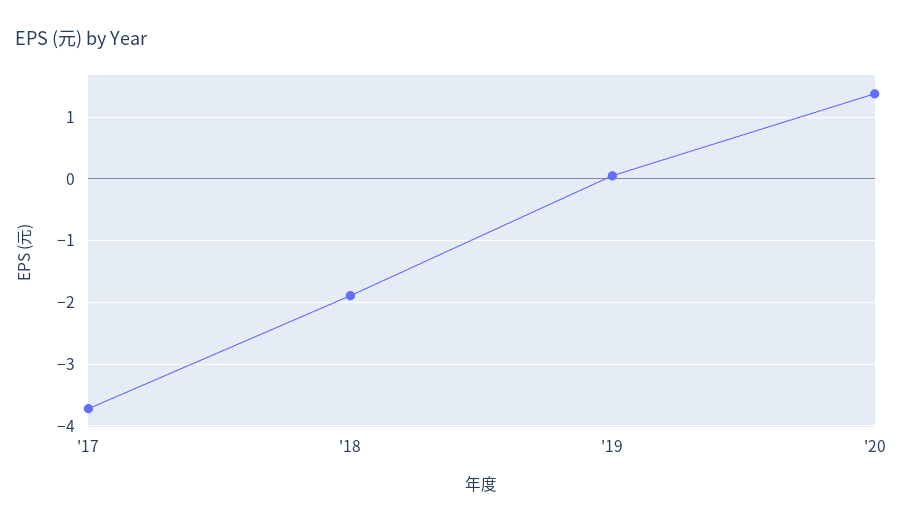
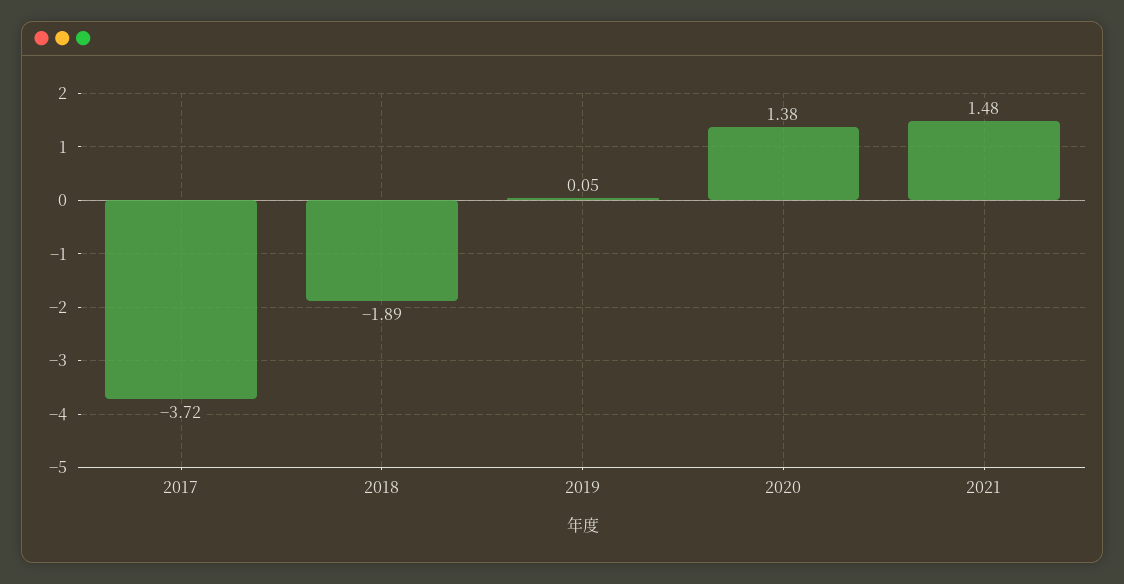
2021: none -> 1.48

